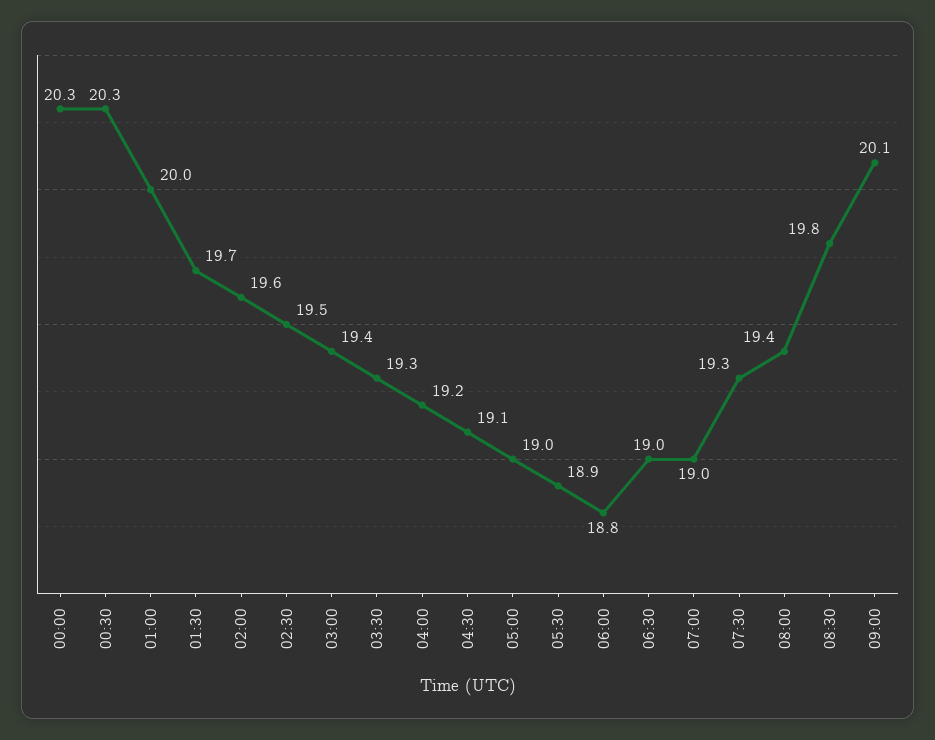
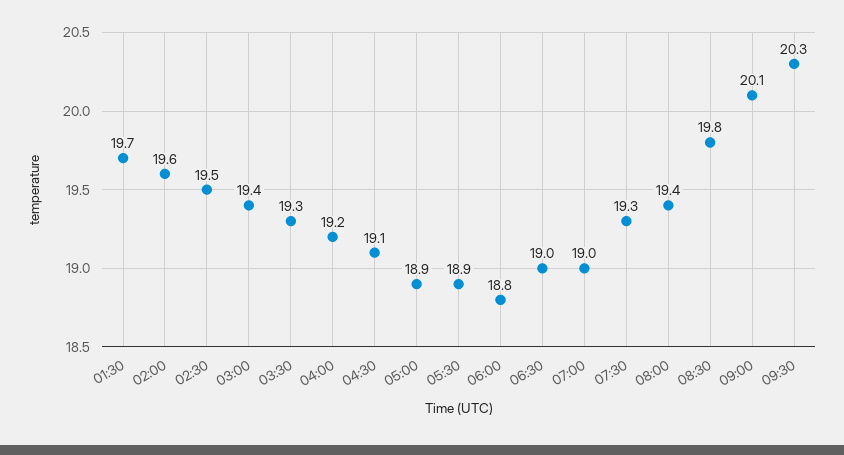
00:00: 20.3 -> none
00:30: 20.3 -> none
01:00: 20 -> none
05:00: 19 -> 18.9
09:30: none -> 20.3

